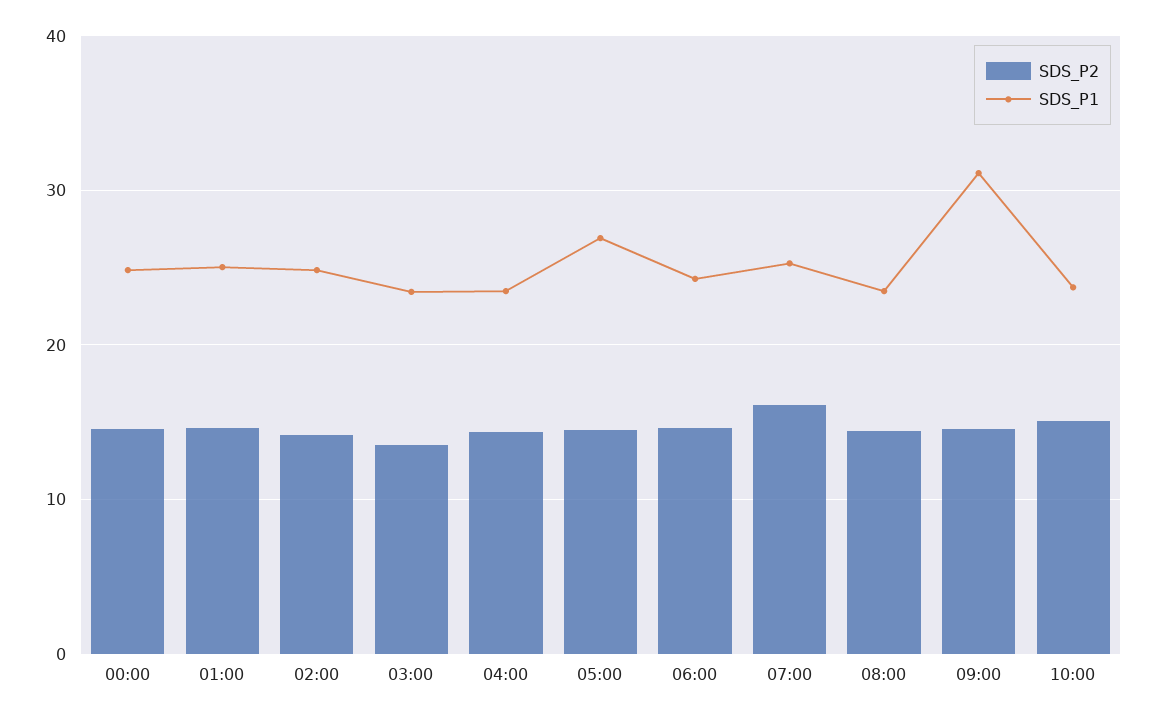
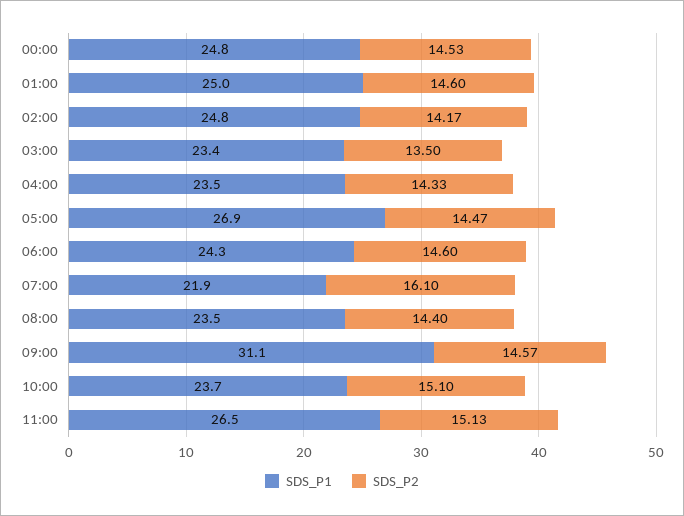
SDS_P1, 07:00: 25 -> 21.9
SDS_P1, 11:00: none -> 26.5
SDS_P2, 11:00: none -> 15.13

